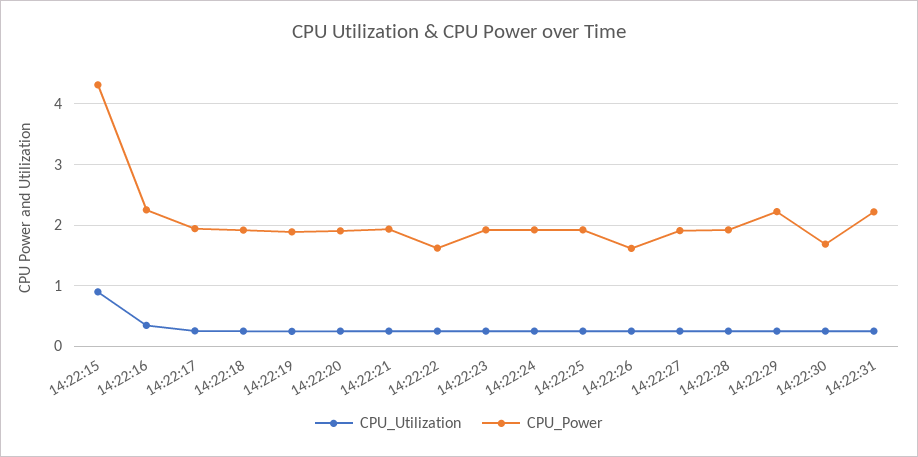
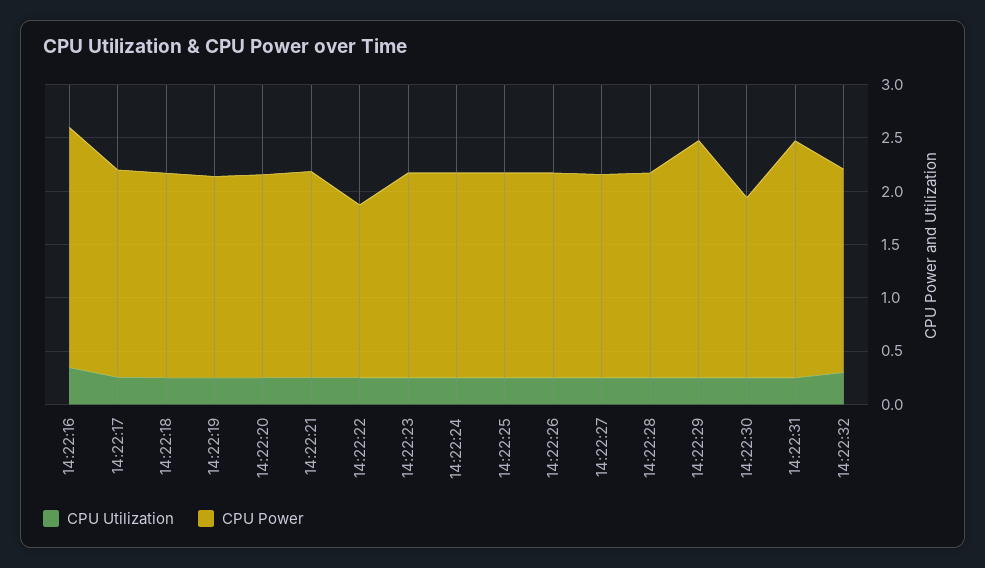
CPU_Utilization, 14:22:15: 0.9 -> none
CPU_Power, 14:22:15: 4.3 -> none
CPU_Power, 14:22:26: 1.6 -> 1.9
CPU_Utilization, 14:22:32: none -> 0.3
CPU_Power, 14:22:32: none -> 1.9

